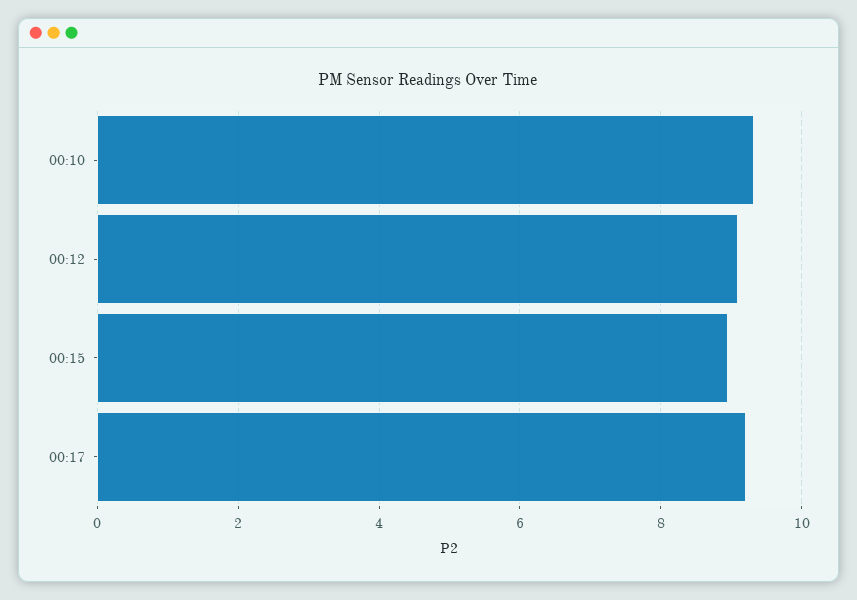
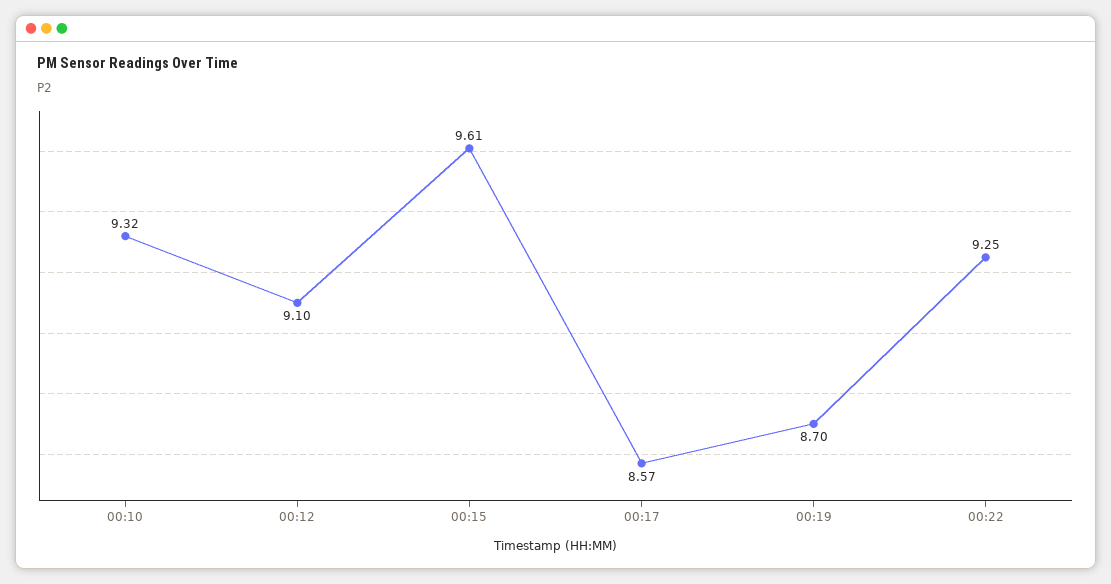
00:15: 9 -> 9.61
00:17: 9.2 -> 8.57
00:19: none -> 8.7
00:22: none -> 9.25

